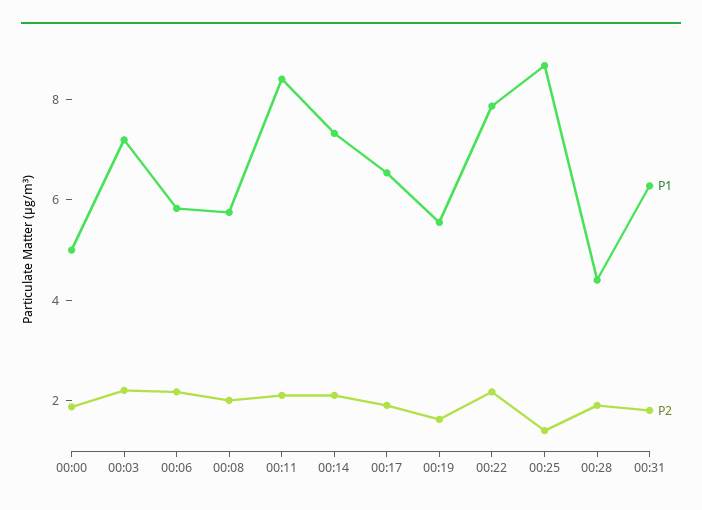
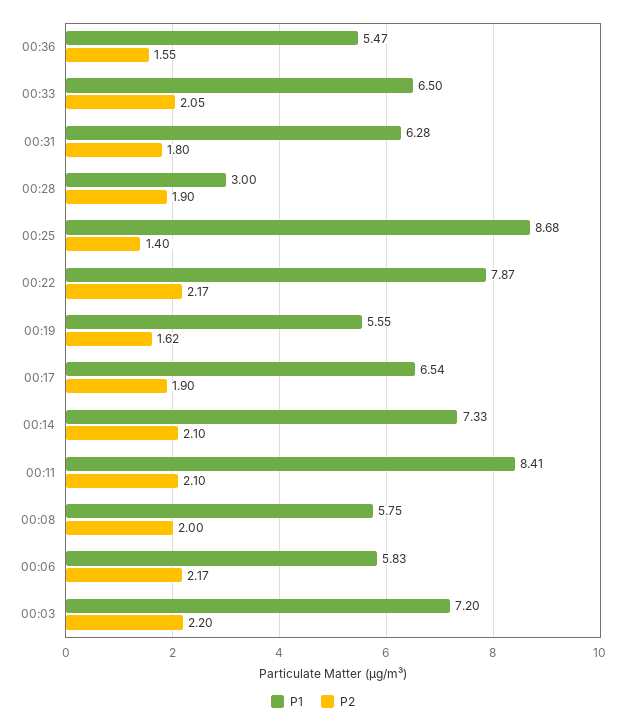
P1, 00:00: 5 -> none
P2, 00:00: 2 -> none
P1, 00:28: 4.5 -> 3
P1, 00:36: none -> 5.47
P2, 00:36: none -> 1.55
P1, 00:33: none -> 6.5
P2, 00:33: none -> 2.05

